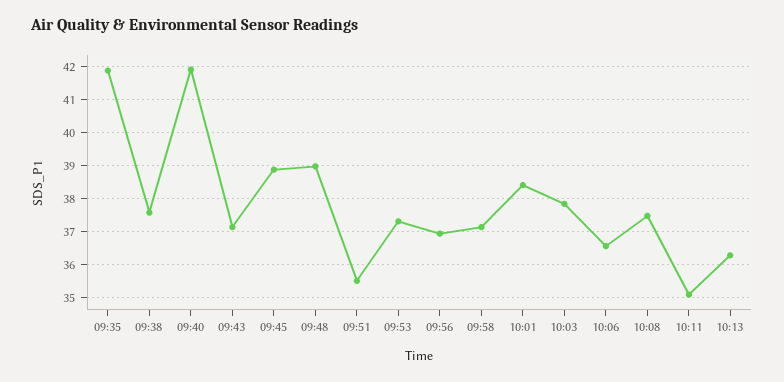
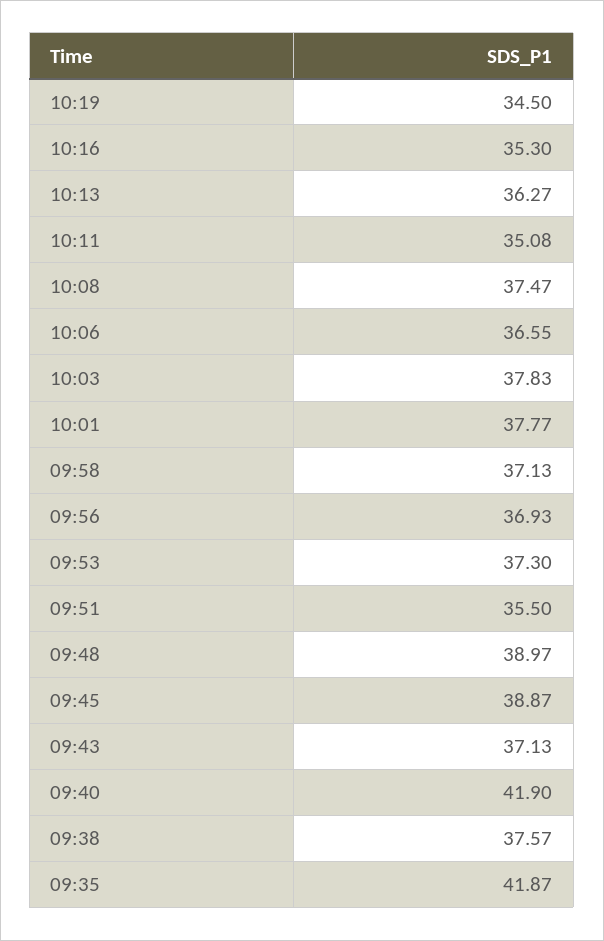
10:01: 38.4 -> 37.77
10:19: none -> 34.5
10:16: none -> 35.3

